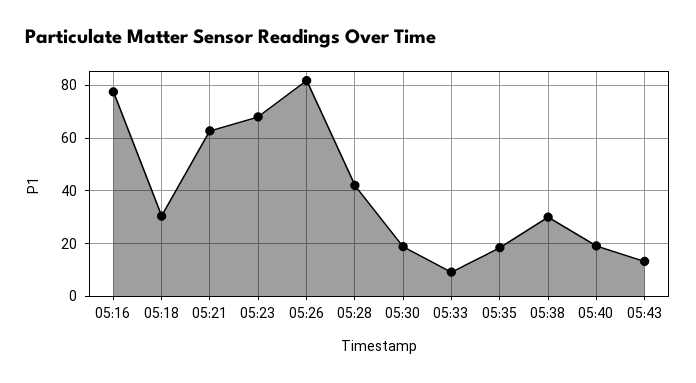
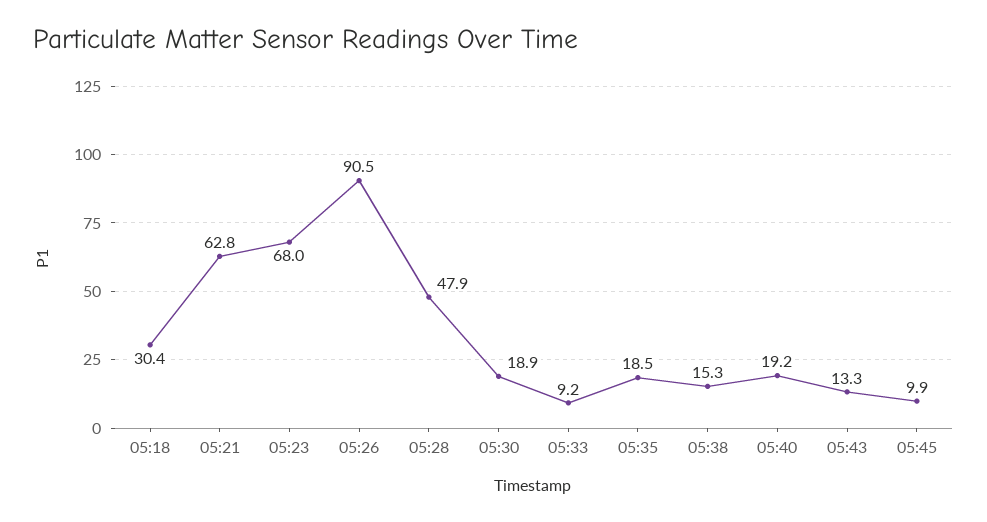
05:16: 77.5 -> none
05:26: 82.5 -> 90.5
05:28: 42.5 -> 47.9
05:38: 30 -> 15.3
05:45: none -> 9.9

